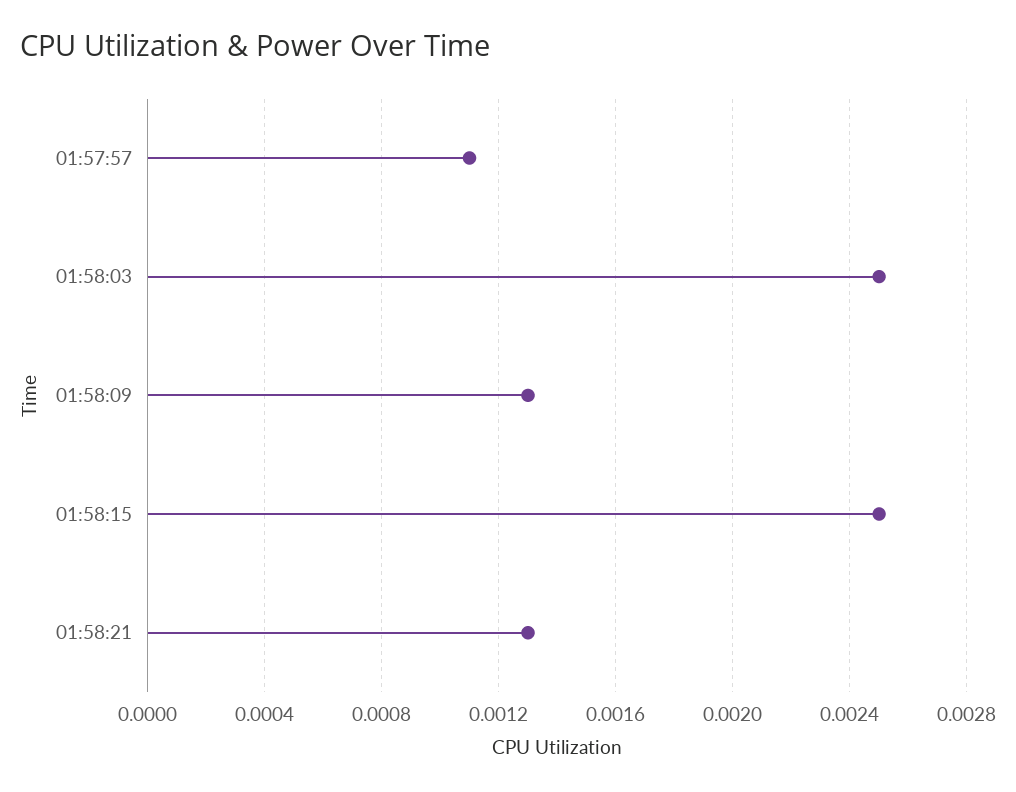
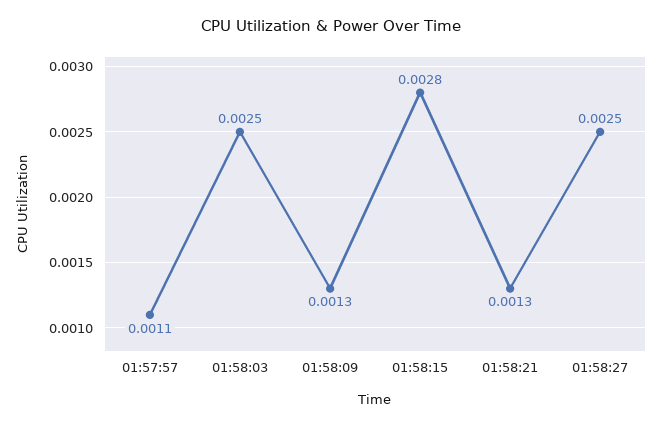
01:58:15: 0.0025 -> 0.0028
01:58:27: none -> 0.0025

